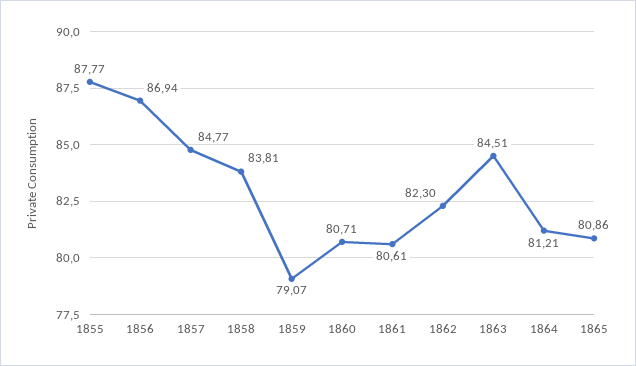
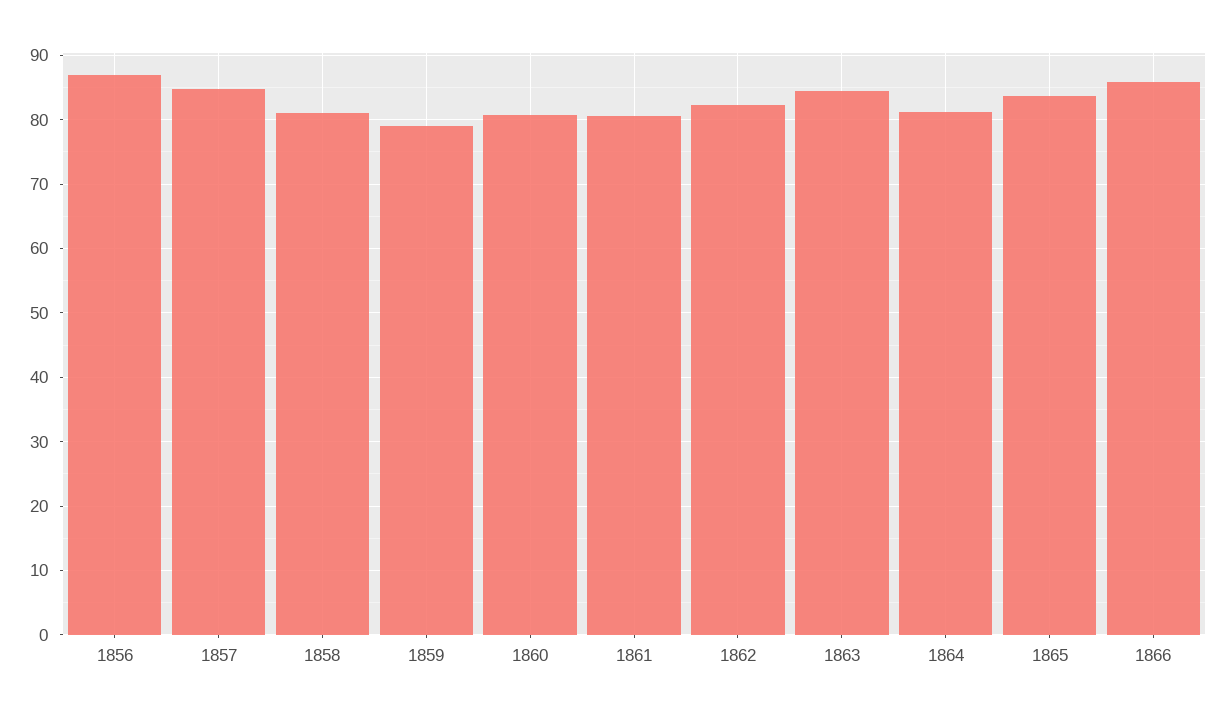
1855: 87.77 -> none
1858: 83.81 -> 81
1865: 80.86 -> 84
1866: none -> 86

